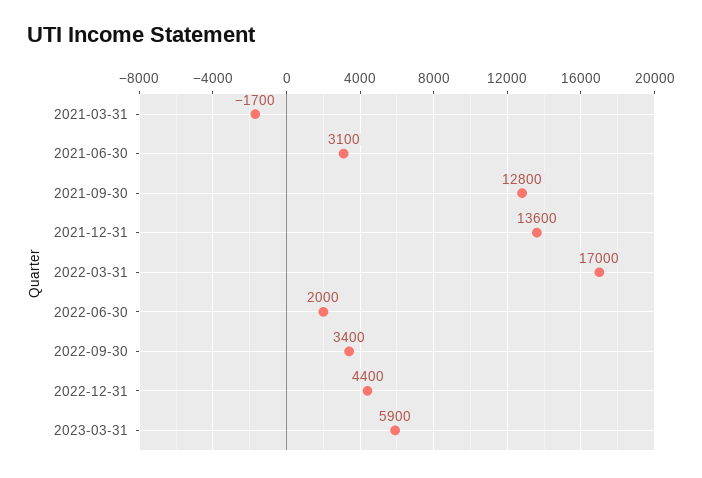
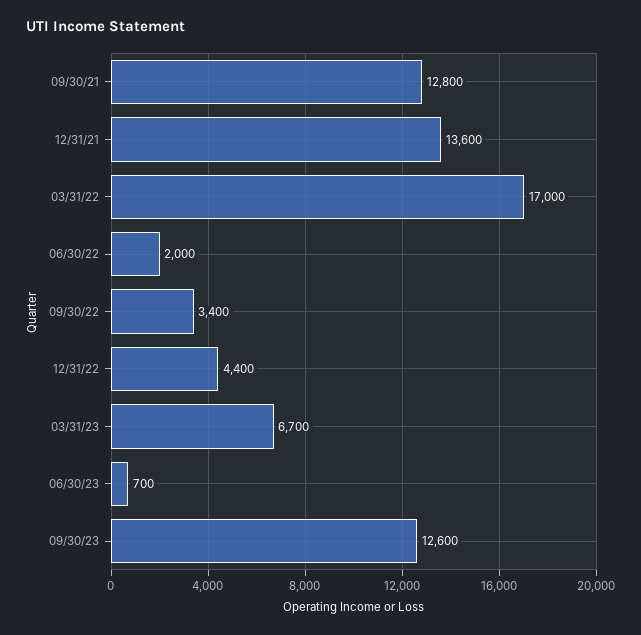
2021-03-31: -1700 -> none
2021-06-30: 3100 -> none
2023-03-31: 5900 -> 6700
06/30/23: none -> 700
09/30/23: none -> 12600

